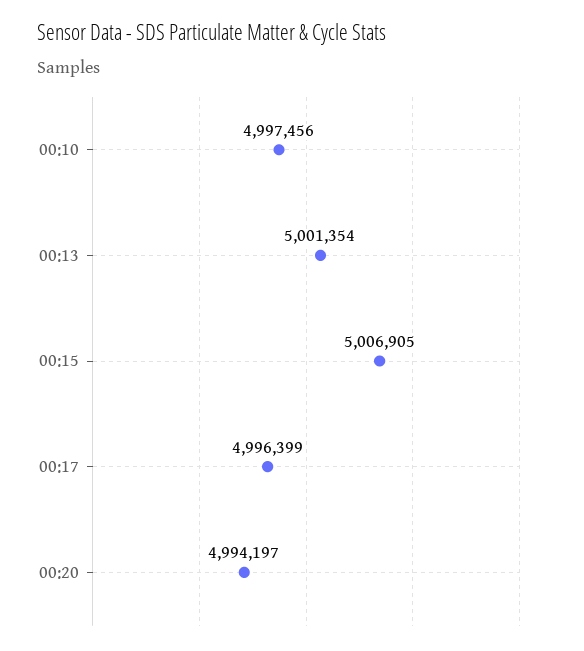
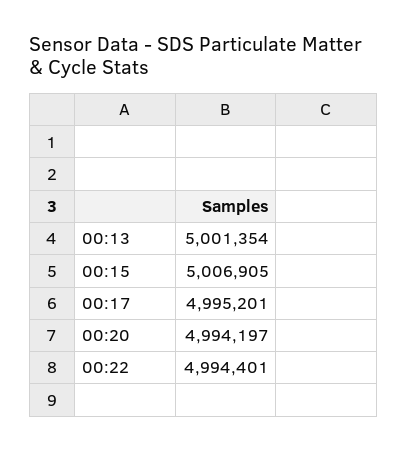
00:10: 4997456 -> none
00:17: 4996399 -> 4995201
00:22: none -> 4994401

